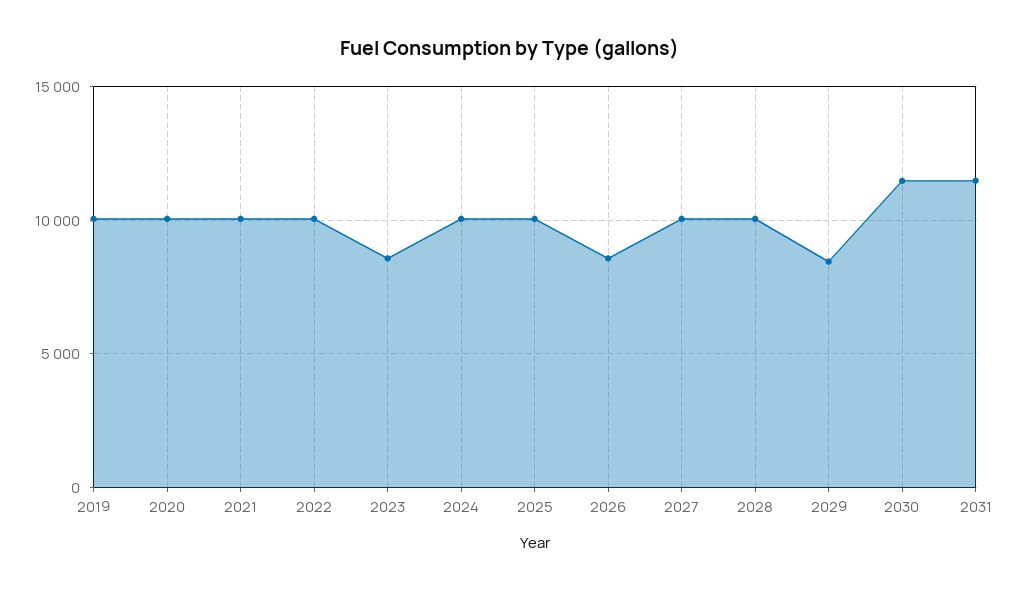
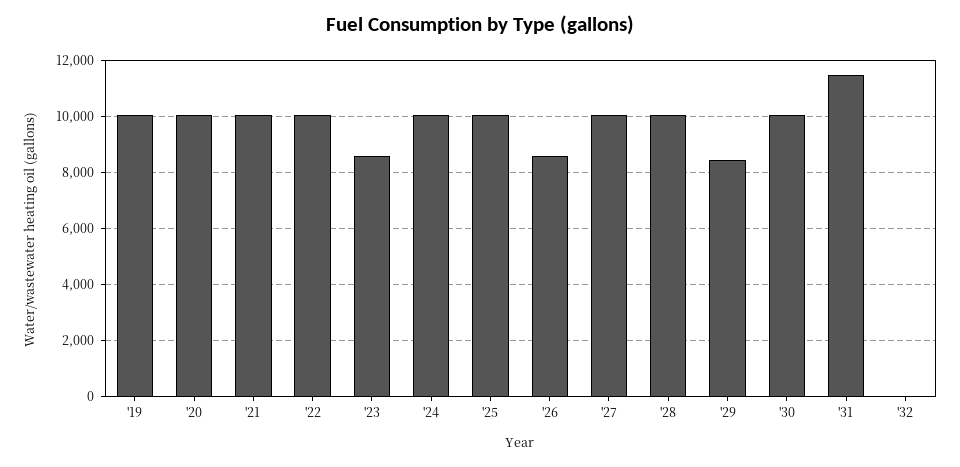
2030: 11500 -> 10000
'32: none -> 0

